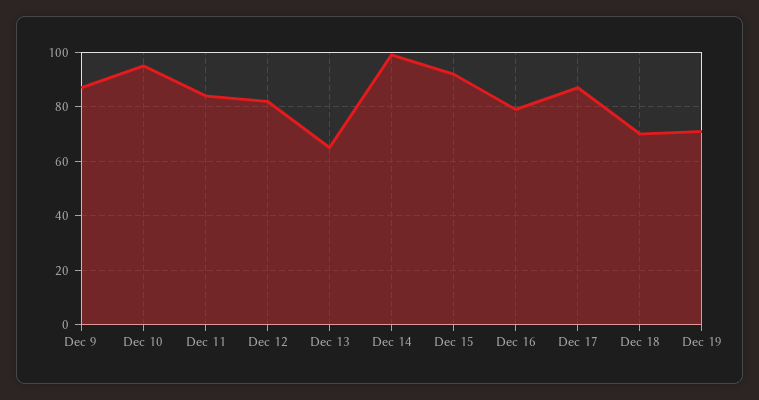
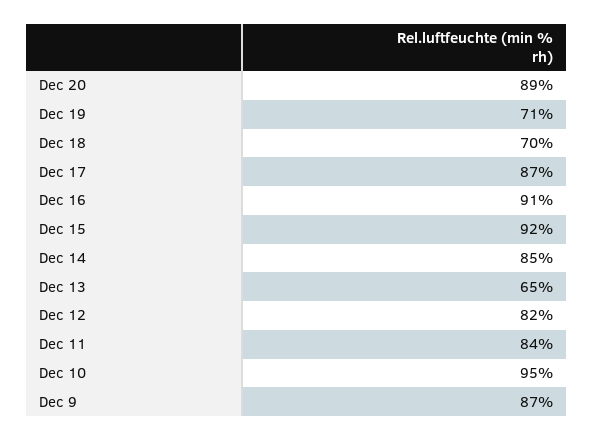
Dec 14: 100 -> 85
Dec 16: 80 -> 91
Dec 20: none -> 89

